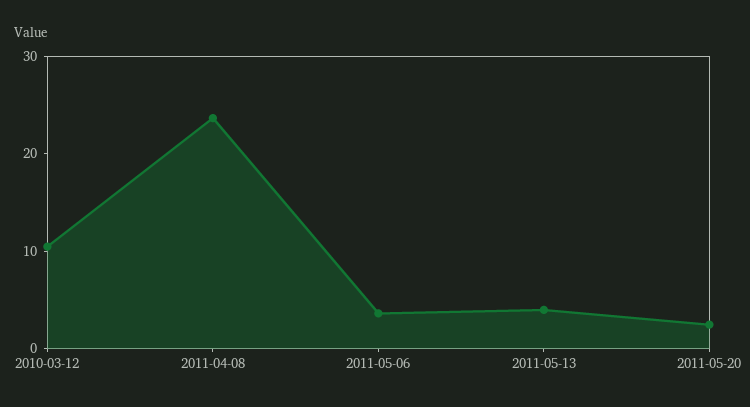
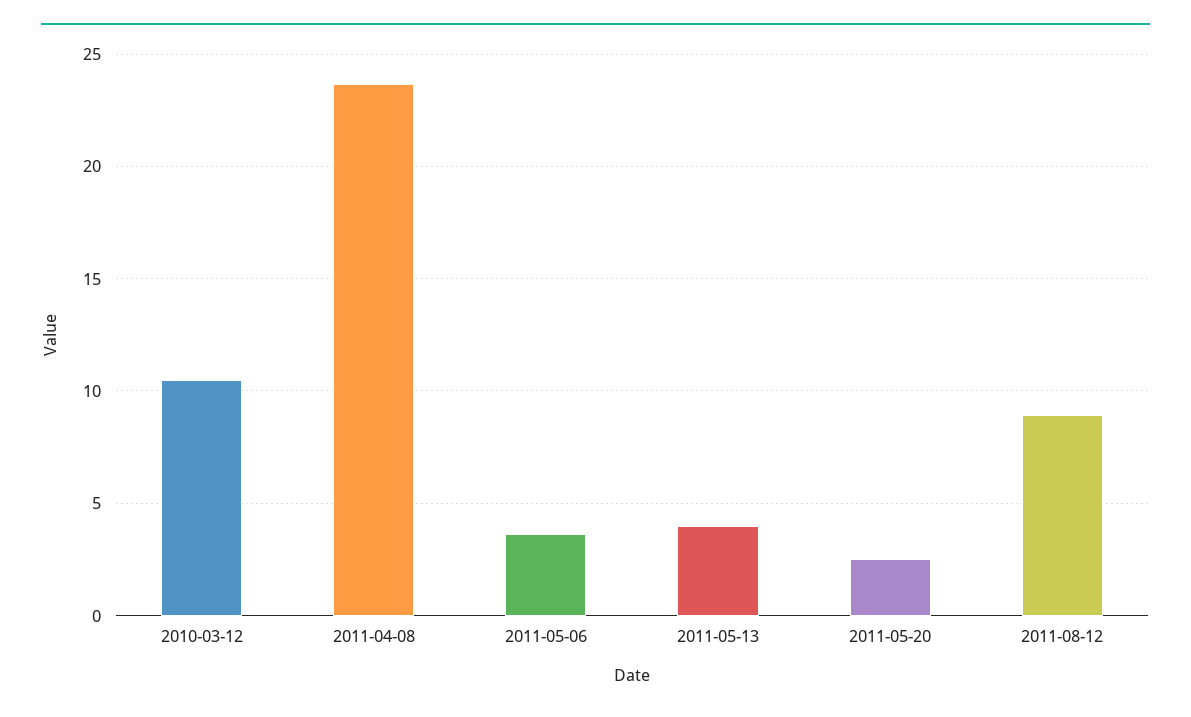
2011-08-12: none -> 9

